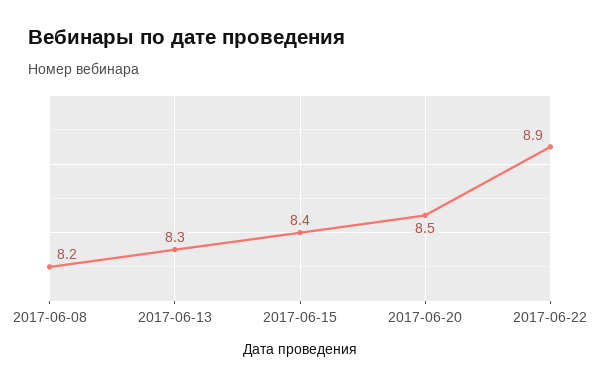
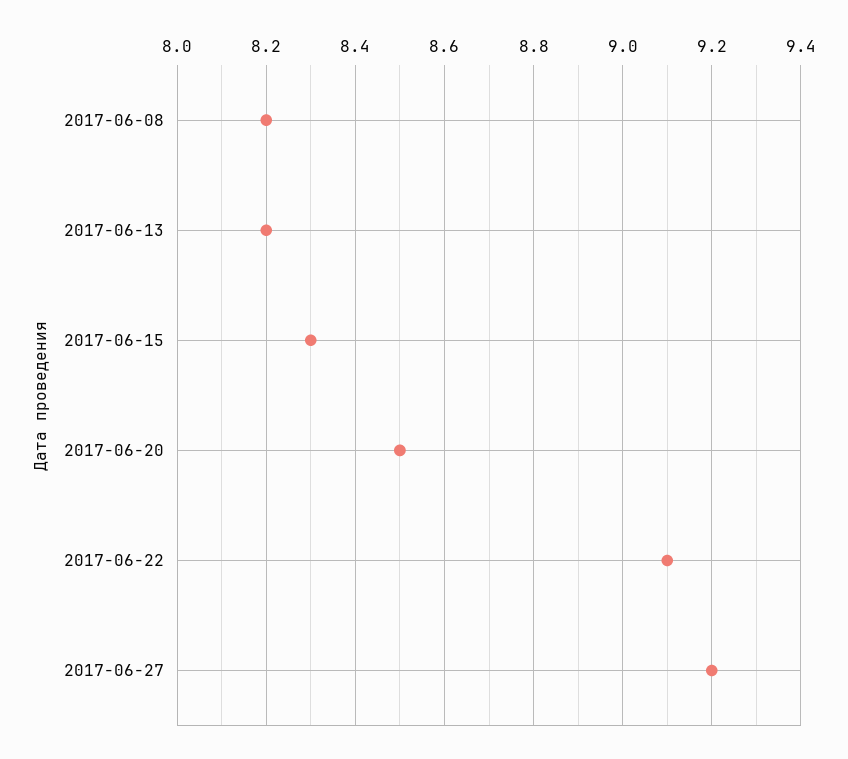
2017-06-13: 8.3 -> 8.2
2017-06-15: 8.4 -> 8.3
2017-06-22: 8.9 -> 9.1
2017-06-27: none -> 9.2

